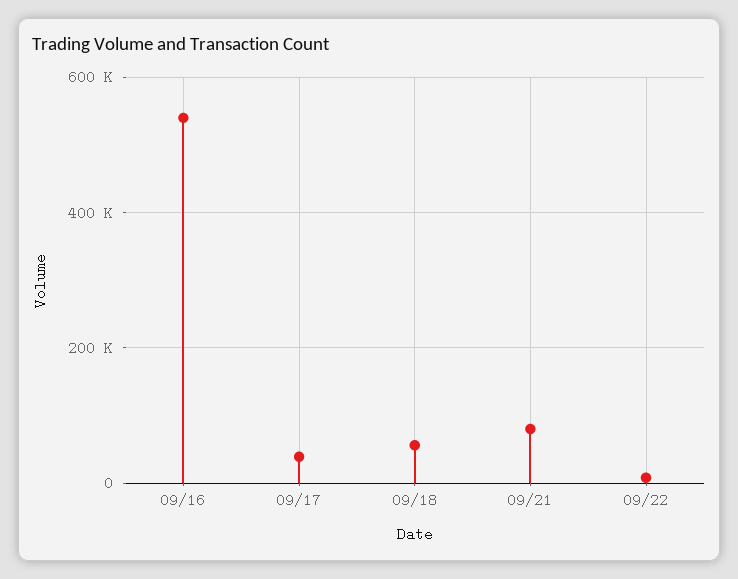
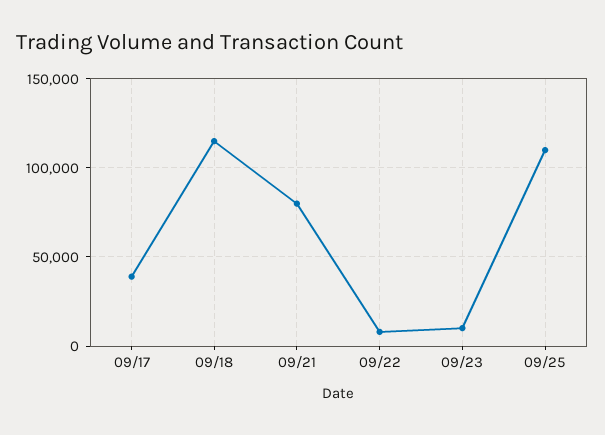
09/16: 540000 -> none
09/18: 60000 -> 115000
09/23: none -> 10000
09/25: none -> 110000

